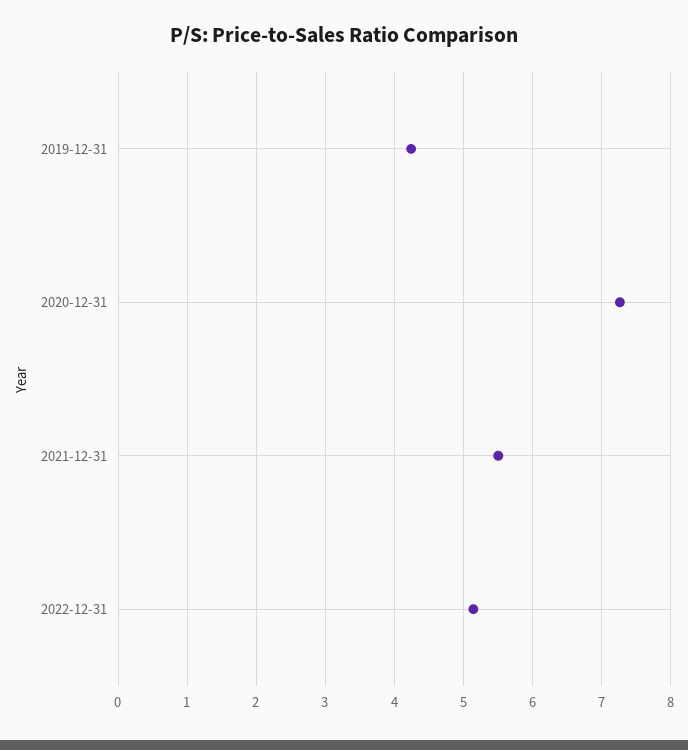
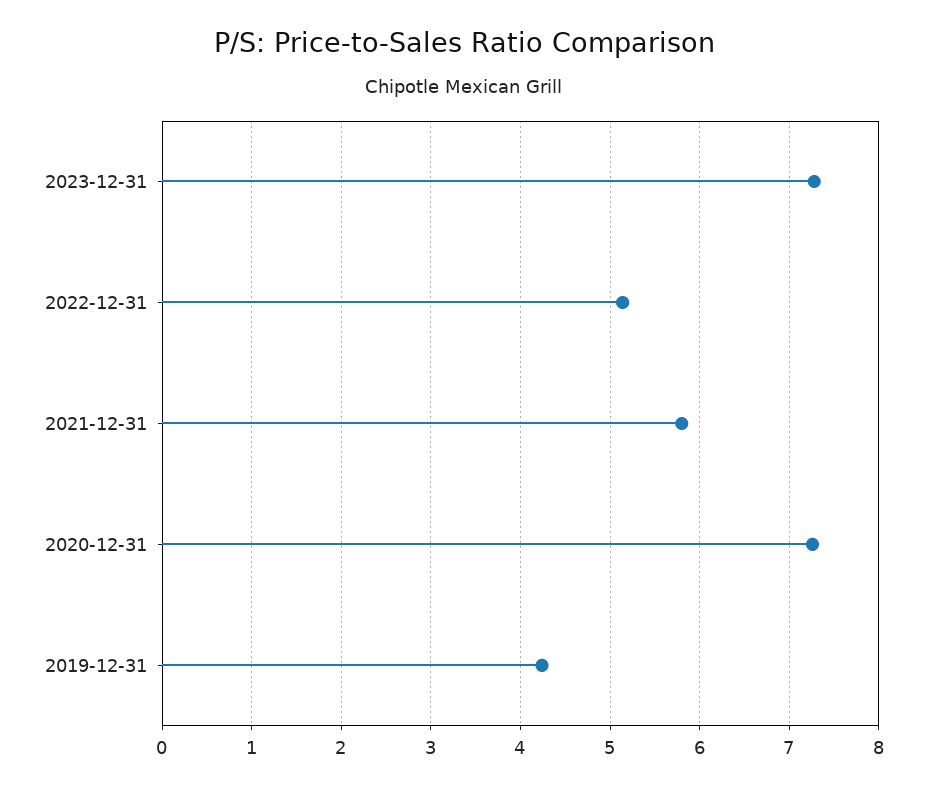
2021-12-31: 5.5 -> 5.8
2023-12-31: none -> 7.3

